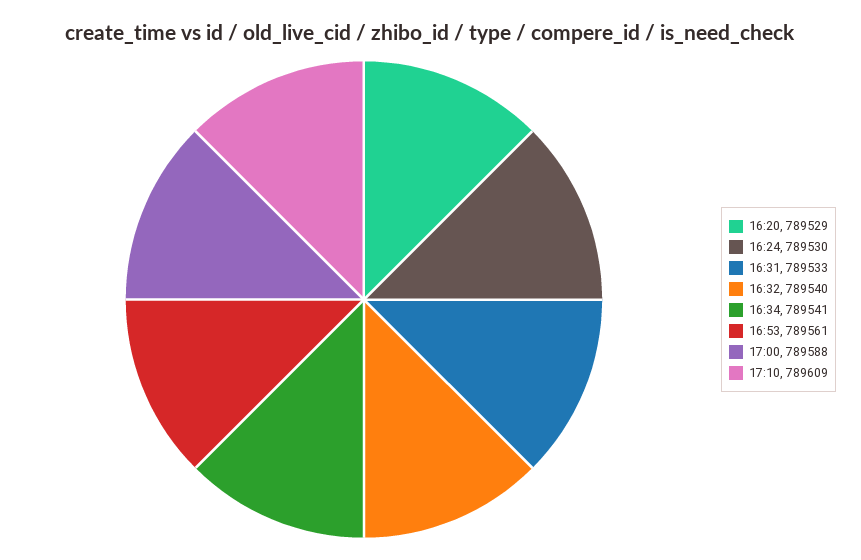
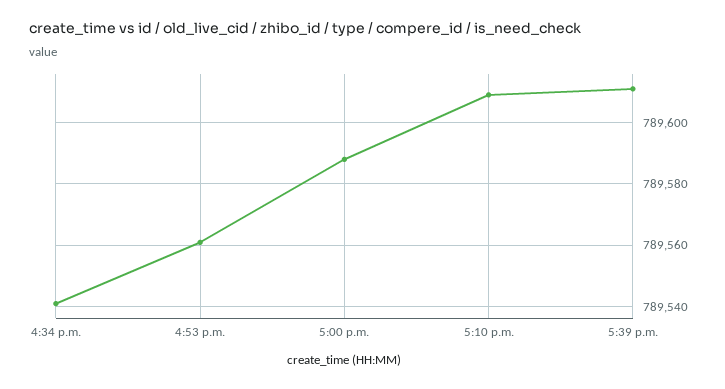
16:20: 789529 -> none
16:24: 789530 -> none
16:31: 789533 -> none
16:32: 789540 -> none
5:39 p.m.: none -> 789610

